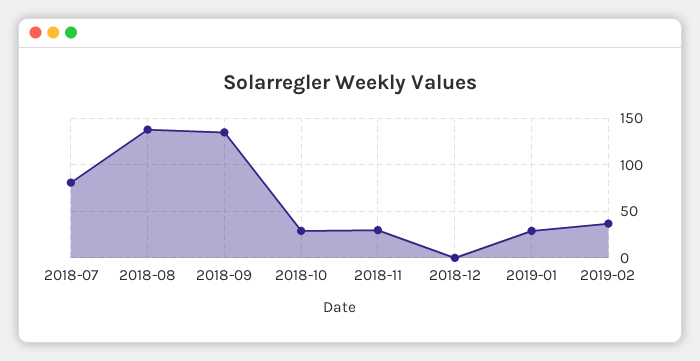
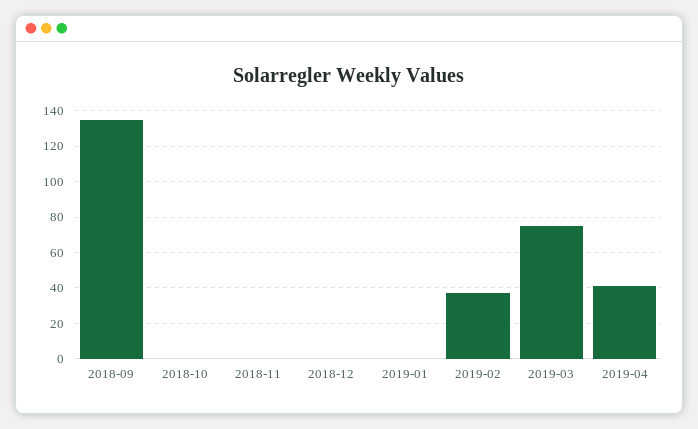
2018-07: 80 -> none
2018-08: 140 -> none
2018-10: 30 -> 0
2018-11: 30 -> 0
2019-01: 30 -> 0
2019-03: none -> 75
2019-04: none -> 40

